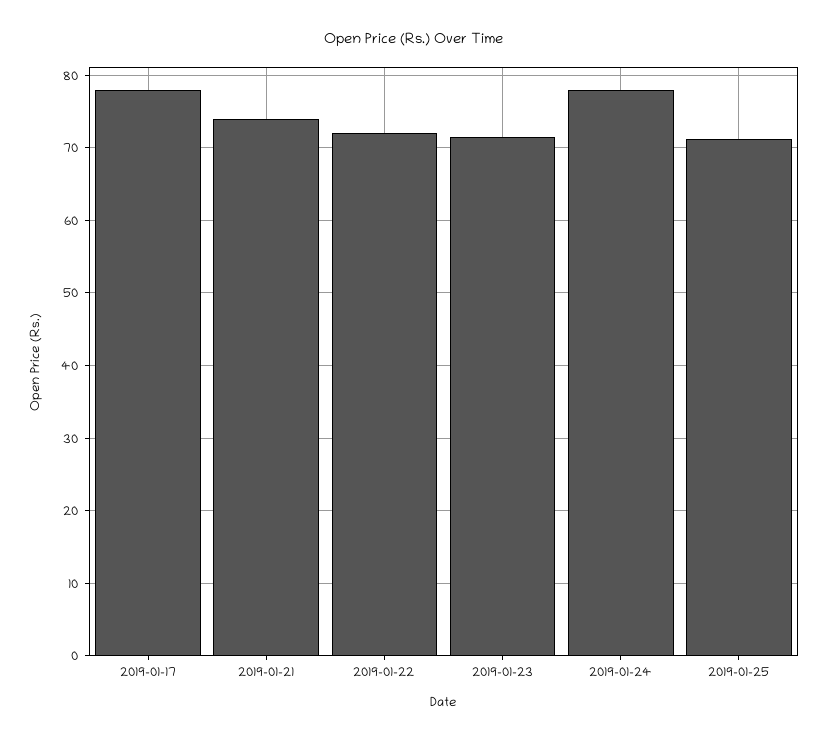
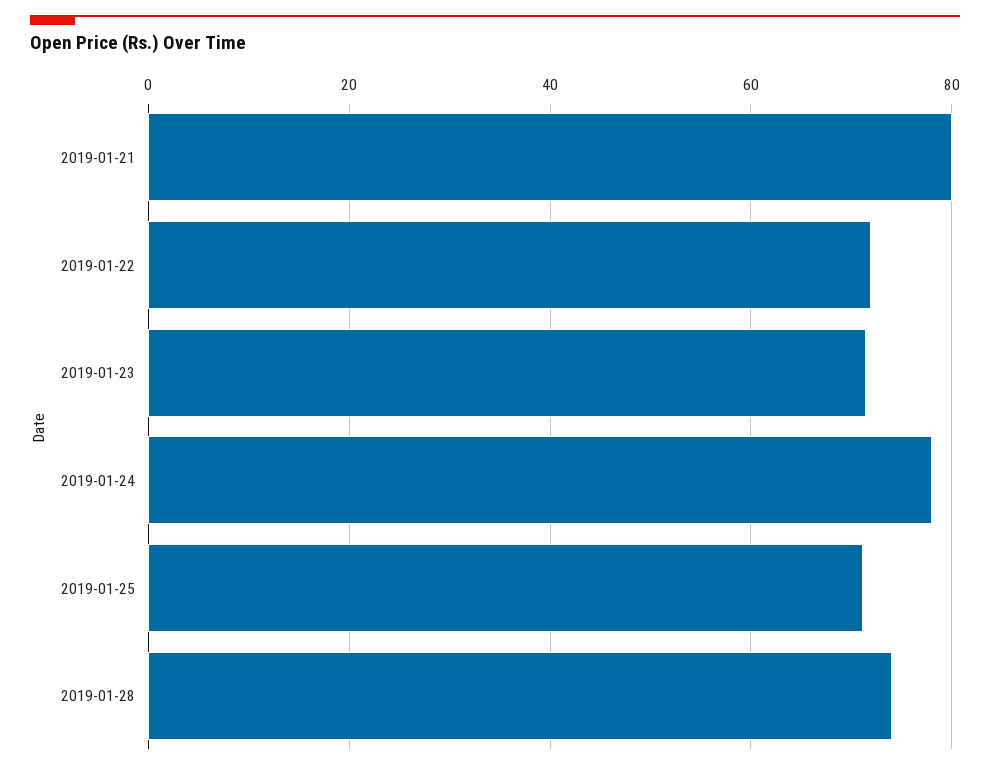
2019-01-17: 78 -> none
2019-01-21: 74 -> 80
2019-01-28: none -> 74

